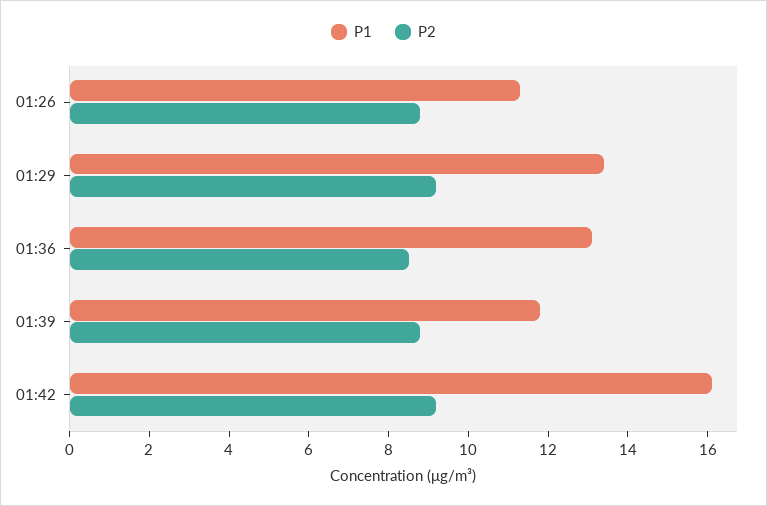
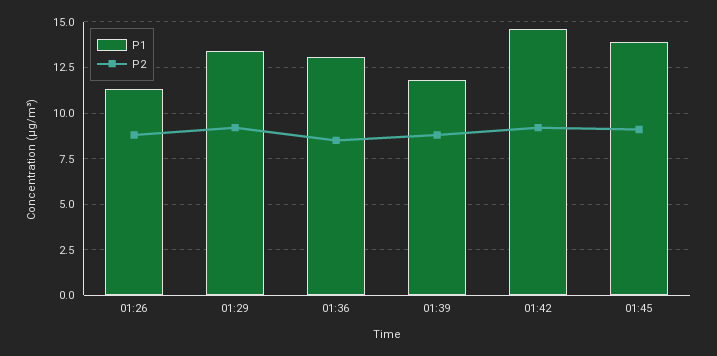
P1, 01:42: 16 -> 14.5
P1, 01:45: none -> 14
P2, 01:45: none -> 9

